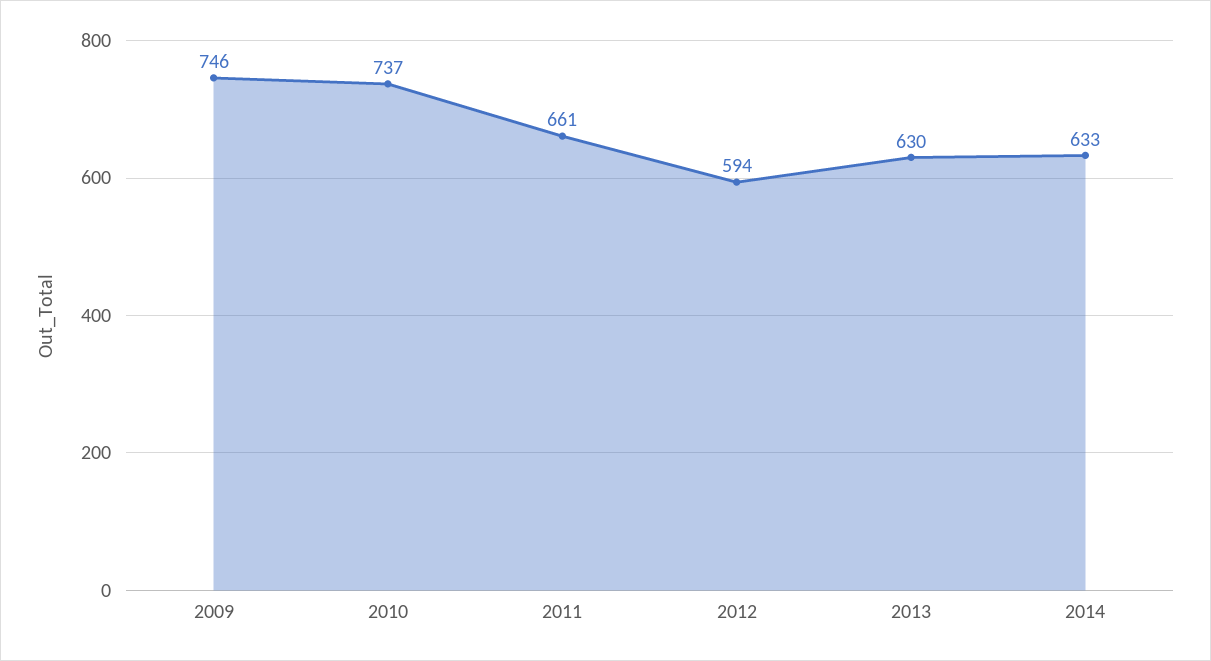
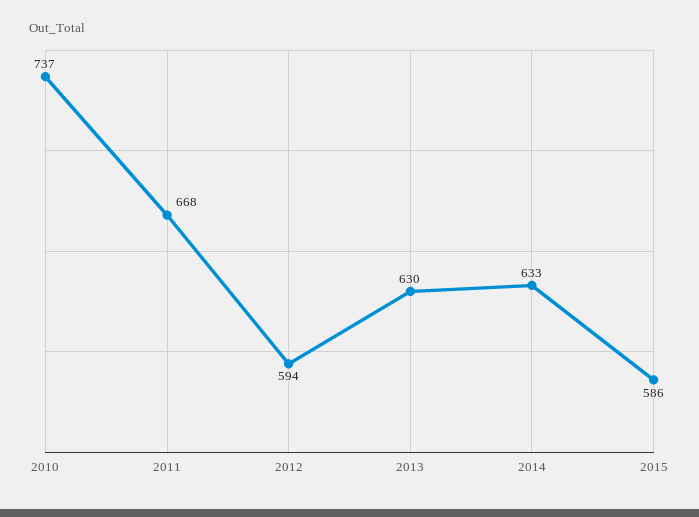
2009: 746 -> none
2011: 661 -> 668
2015: none -> 586

